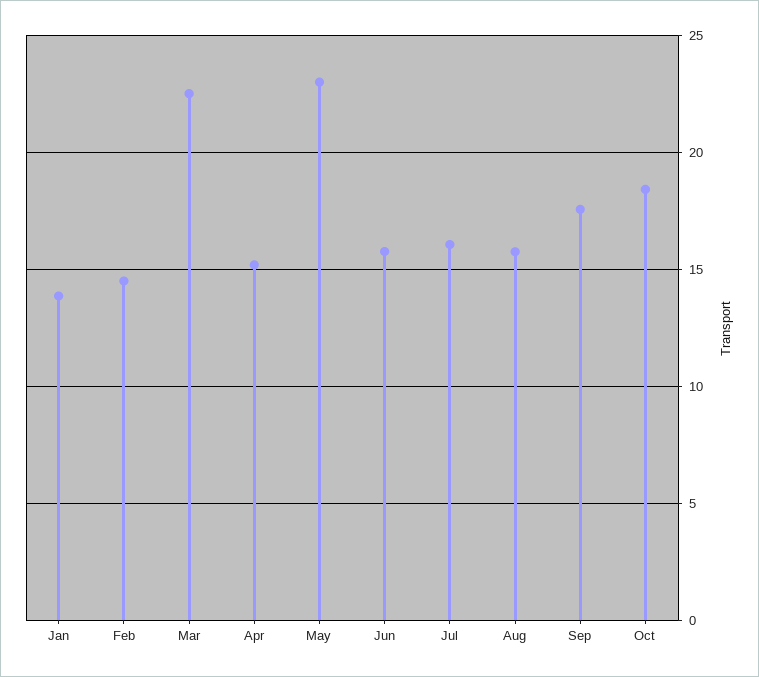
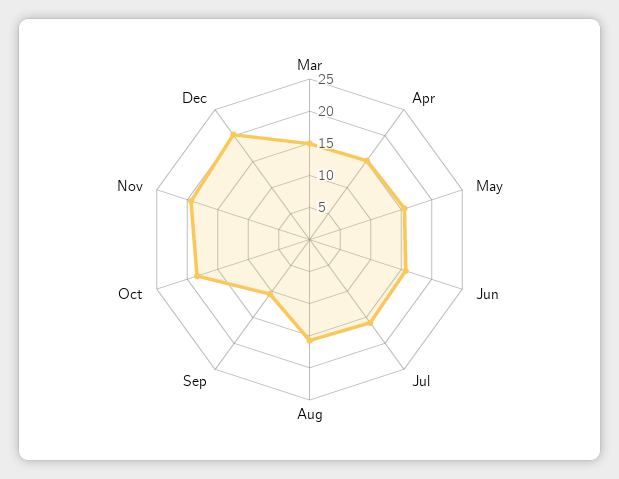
Jan: 14 -> none
Feb: 14.5 -> none
Mar: 22.5 -> 15
May: 23 -> 15
Sep: 17.5 -> 10
Nov: none -> 20
Dec: none -> 20

